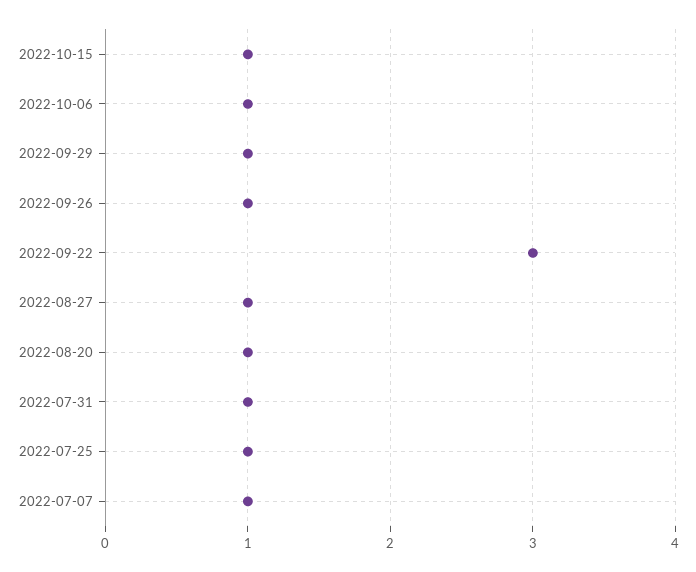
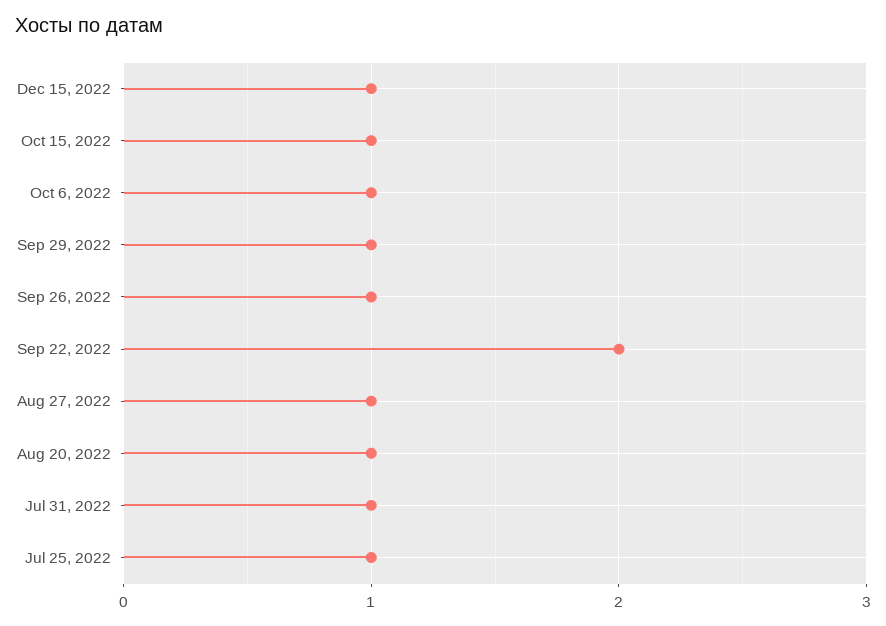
2022-09-22: 3 -> 2
2022-07-07: 1 -> none
Dec 15, 2022: none -> 1

